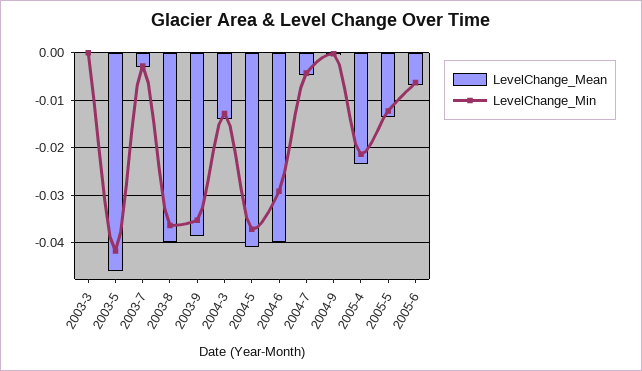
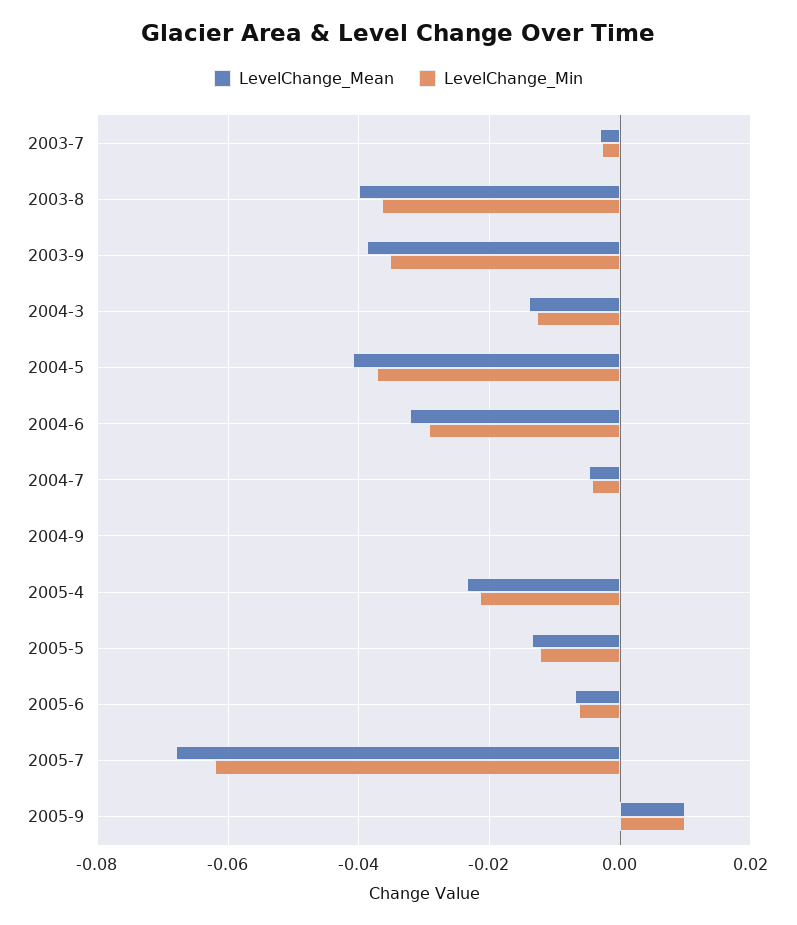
LevelChange_Mean, 2003-3: 0 -> none
LevelChange_Min, 2003-3: 0 -> none
LevelChange_Mean, 2003-5: -0.046 -> none
LevelChange_Min, 2003-5: -0.042 -> none
LevelChange_Mean, 2004-6: -0.04 -> -0.032
LevelChange_Mean, 2005-7: none -> -0.068
LevelChange_Min, 2005-7: none -> -0.062
LevelChange_Mean, 2005-9: none -> 0.01
LevelChange_Min, 2005-9: none -> 0.01

